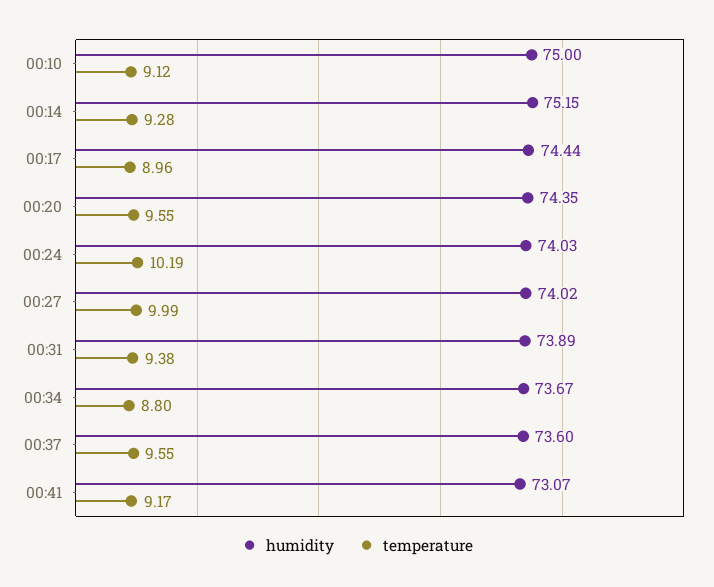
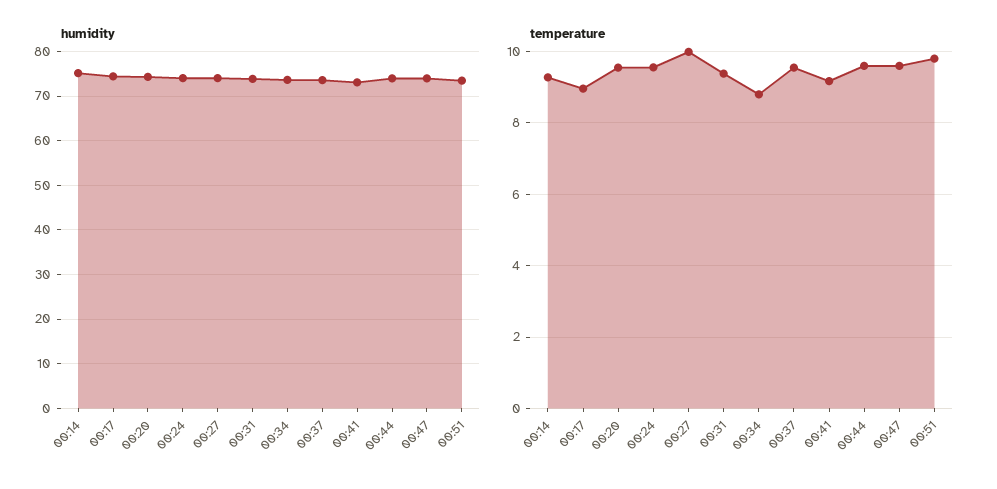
humidity, 00:10: 75 -> none
temperature, 00:10: 9.12 -> none
temperature, 00:24: 10.19 -> 9.6
humidity, 00:44: none -> 74
humidity, 00:47: none -> 74
humidity, 00:51: none -> 74
temperature, 00:44: none -> 9.6
temperature, 00:47: none -> 9.6
temperature, 00:51: none -> 9.8

